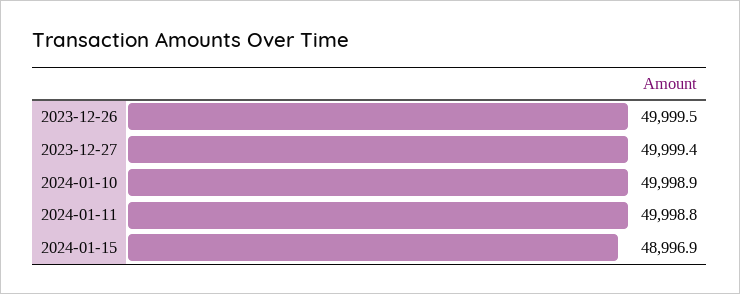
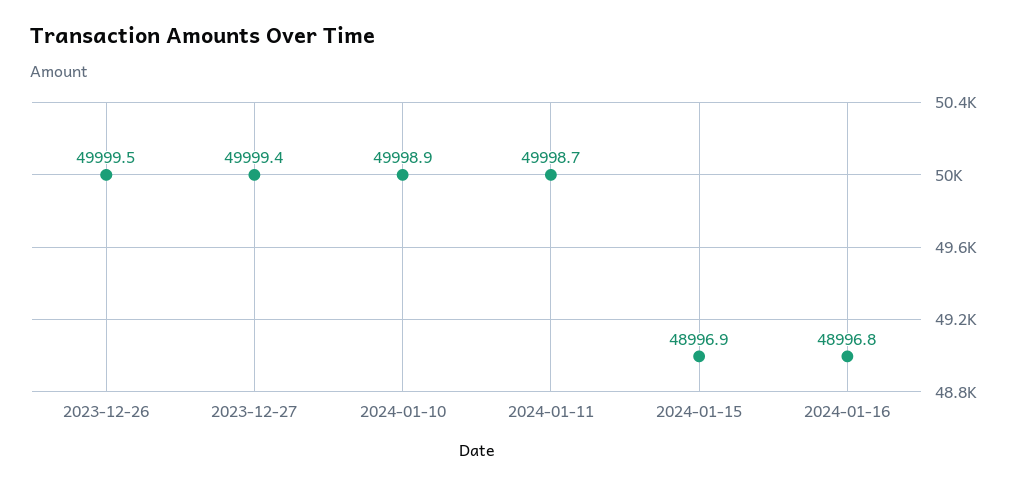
2024-01-11: 49998.8 -> 49998.7
2024-01-16: none -> 48996.8

